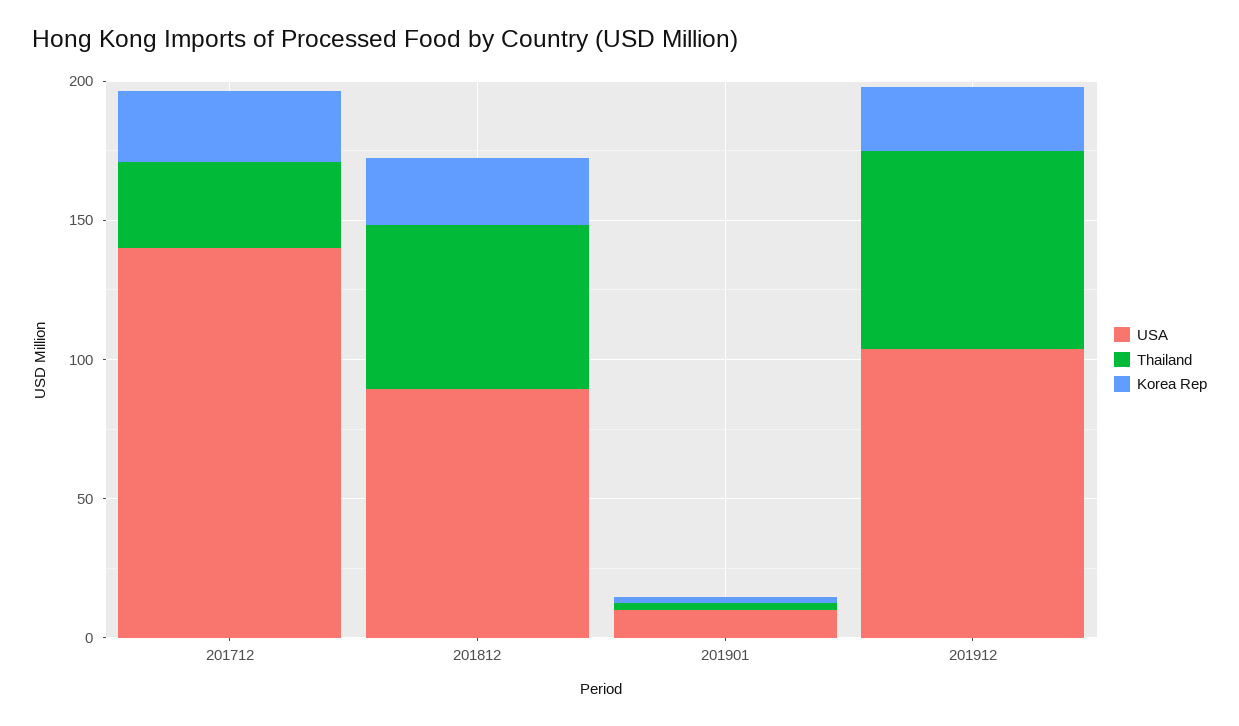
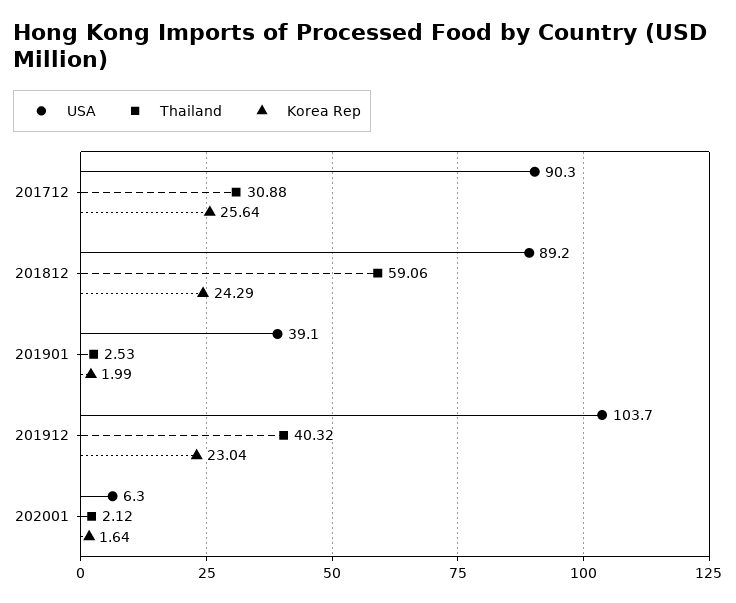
USA, 201712: 140 -> 90.3
USA, 201901: 10 -> 39.1
Thailand, 201912: 70 -> 40.32
USA, 202001: none -> 6.3
Thailand, 202001: none -> 2.12
Korea Rep, 202001: none -> 1.64

